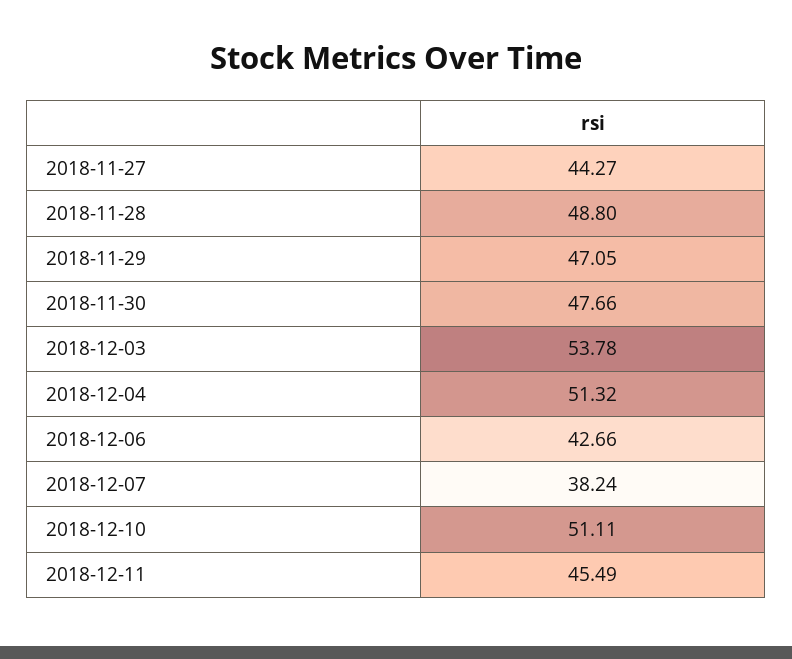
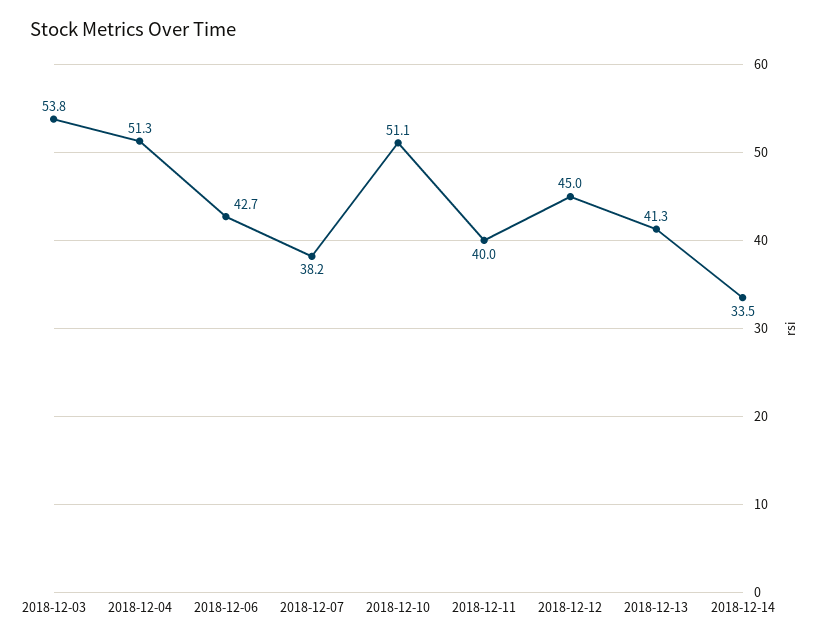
2018-11-27: 44.27 -> none
2018-11-28: 48.8 -> none
2018-11-29: 47.05 -> none
2018-11-30: 47.66 -> none
2018-12-11: 45.49 -> 40
2018-12-12: none -> 45
2018-12-13: none -> 41.3
2018-12-14: none -> 33.5

